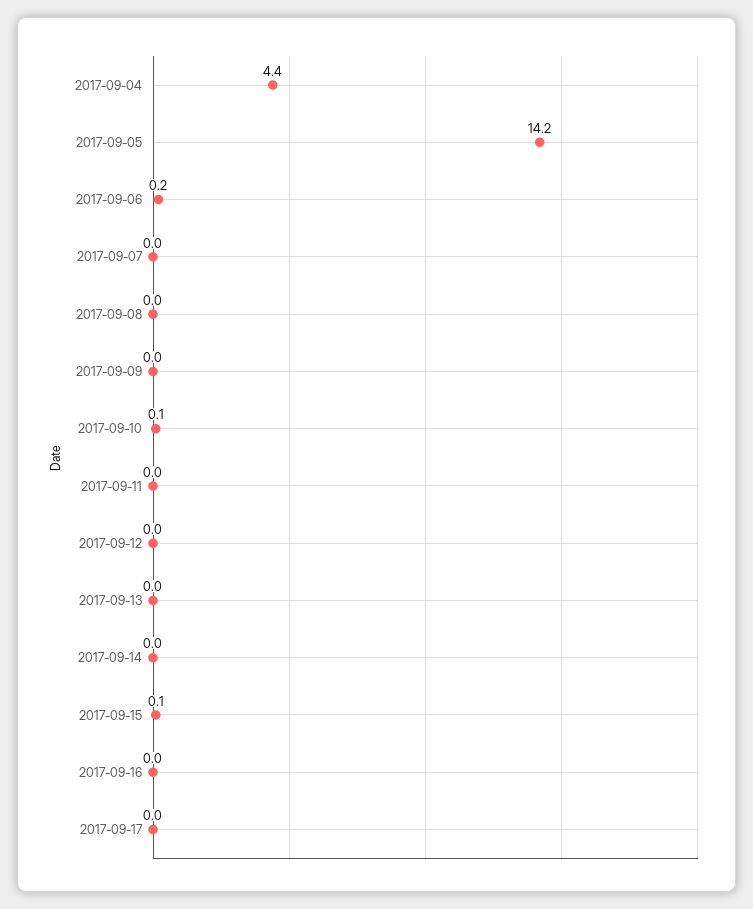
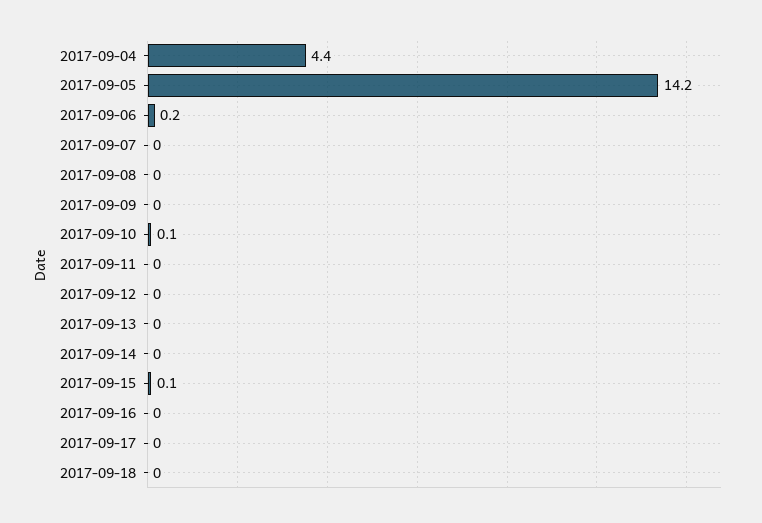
2017-09-18: none -> 0

